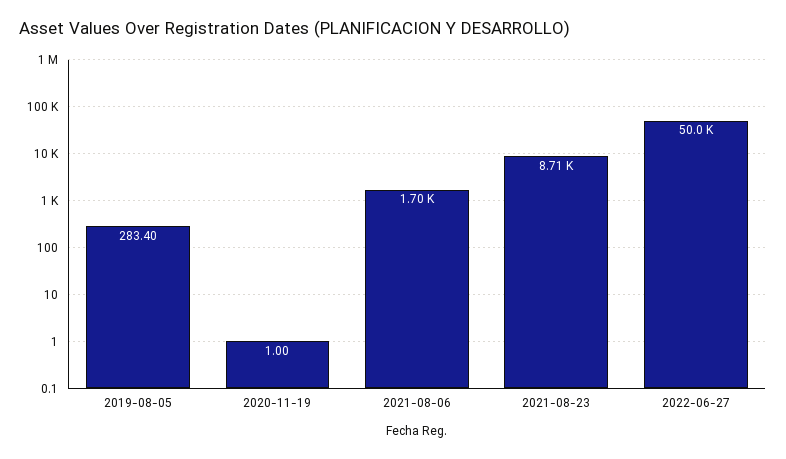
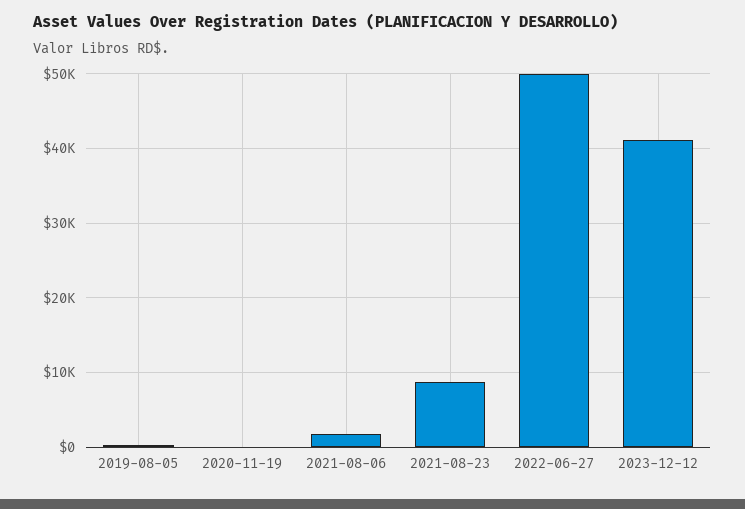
2023-12-12: none -> 41000

